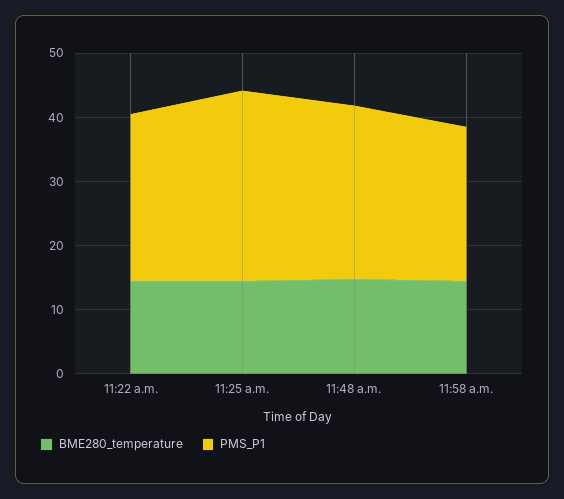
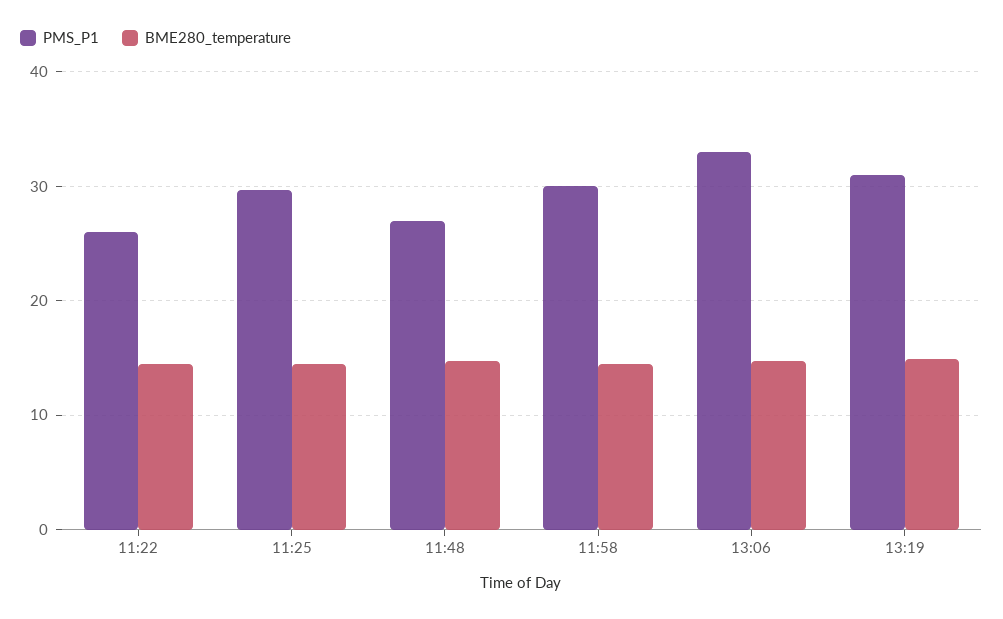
PMS_P1, 11:58 a.m.: 24 -> 30
PMS_P1, 13:06: none -> 33
BME280_temperature, 13:06: none -> 15
PMS_P1, 13:19: none -> 31
BME280_temperature, 13:19: none -> 15

